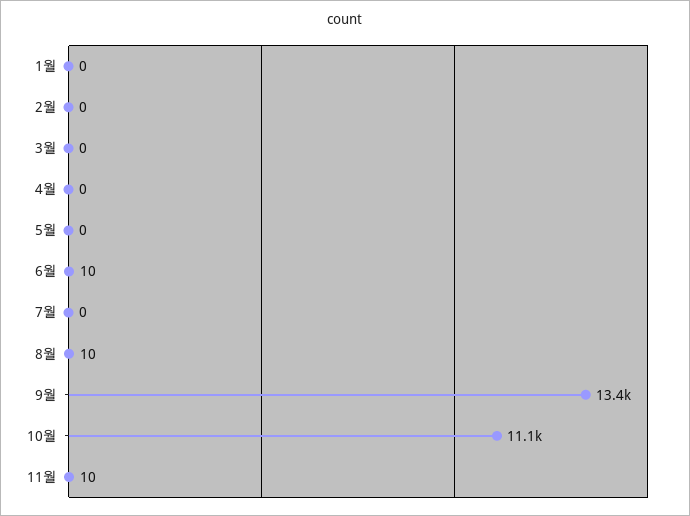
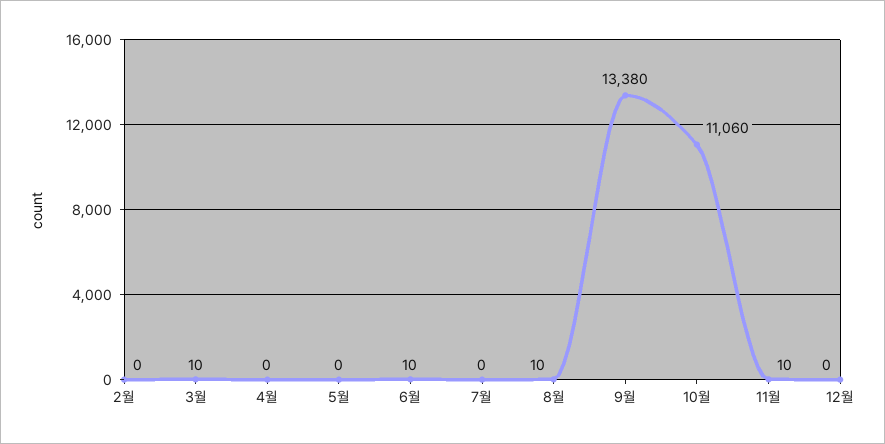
1월: 0 -> none
3월: 0 -> 10
12월: none -> 0

